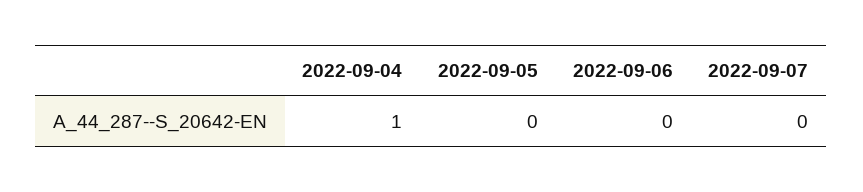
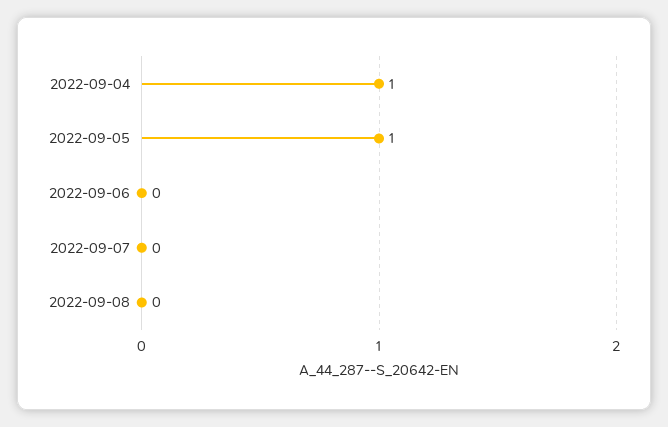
2022-09-05: 0 -> 1
2022-09-08: none -> 0

